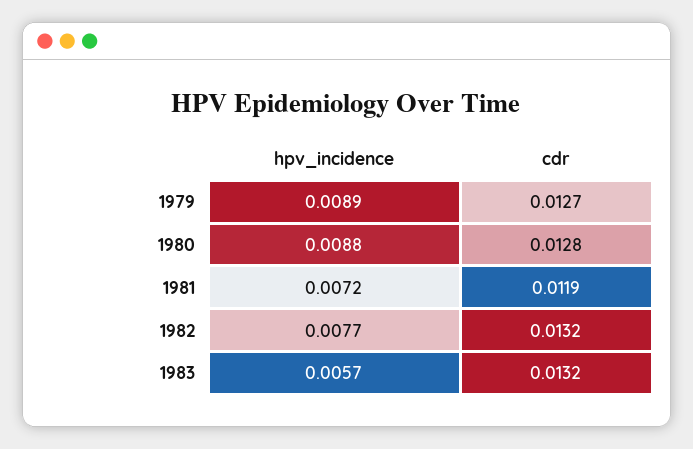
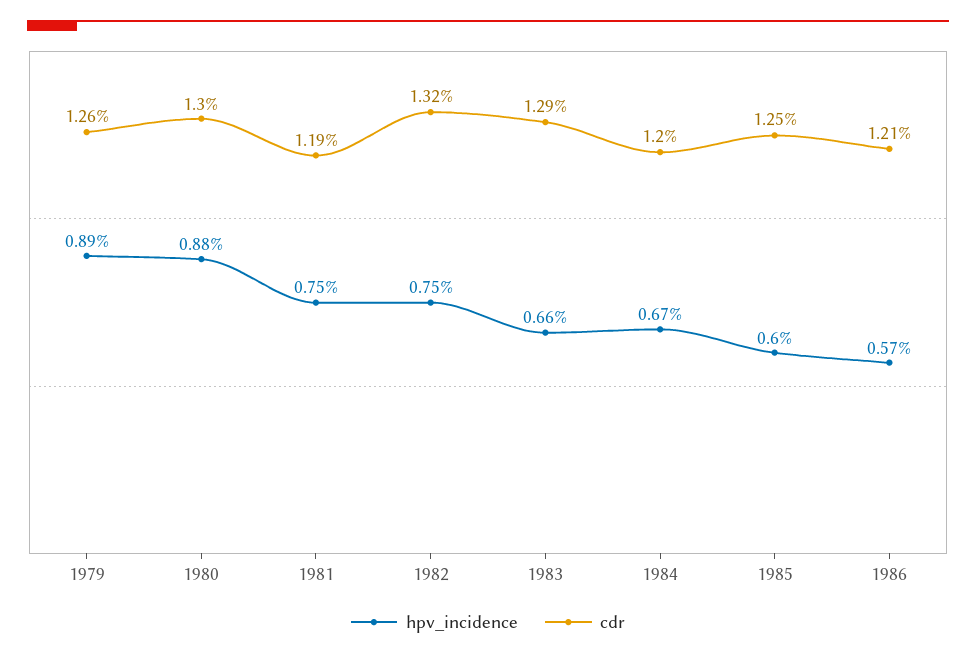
cdr, 1979: 0.0127 -> 0.0126
cdr, 1980: 0.0128 -> 0.013
hpv_incidence, 1981: 0.0072 -> 0.0075
hpv_incidence, 1982: 0.0077 -> 0.0075
hpv_incidence, 1983: 0.0057 -> 0.0066
cdr, 1983: 0.0132 -> 0.0129
hpv_incidence, 1984: none -> 0.0067
cdr, 1984: none -> 0.012
hpv_incidence, 1985: none -> 0.006
cdr, 1985: none -> 0.0125
hpv_incidence, 1986: none -> 0.0057
cdr, 1986: none -> 0.0121

